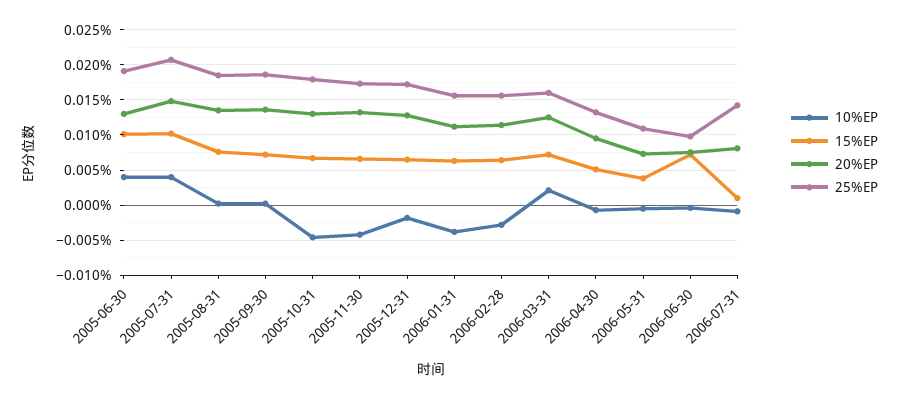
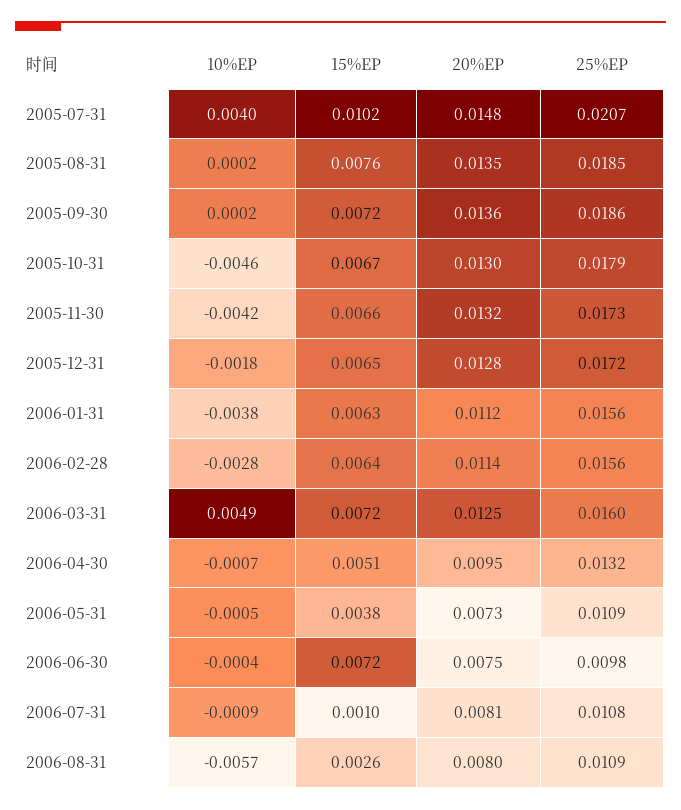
10%EP, 2005-06-30: 0.004 -> none
15%EP, 2005-06-30: 0.01 -> none
20%EP, 2005-06-30: 0.013 -> none
25%EP, 2005-06-30: 0.019 -> none
10%EP, 2006-03-31: 0.002 -> 0.0049
25%EP, 2006-07-31: 0.014 -> 0.0108
10%EP, 2006-08-31: none -> -0.0057
15%EP, 2006-08-31: none -> 0.0026
20%EP, 2006-08-31: none -> 0.008
25%EP, 2006-08-31: none -> 0.0109

